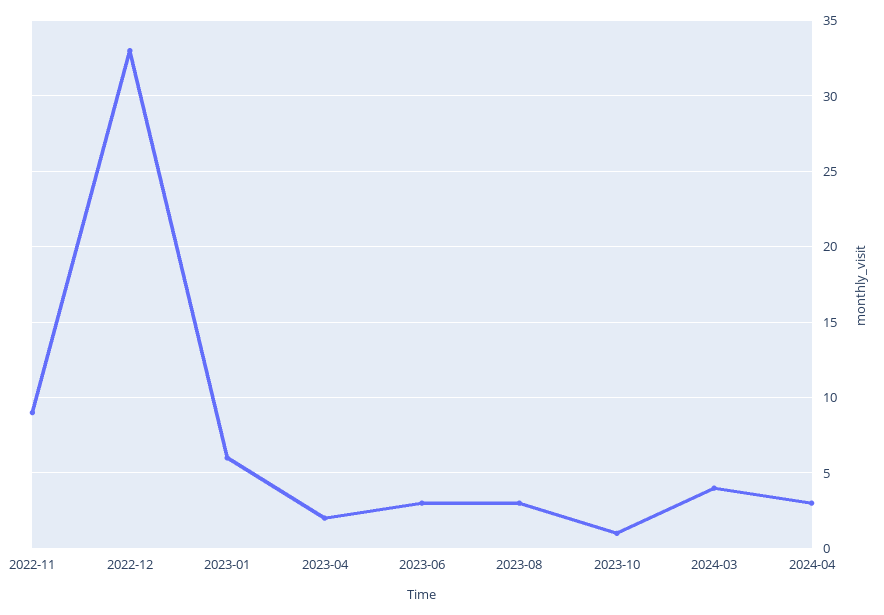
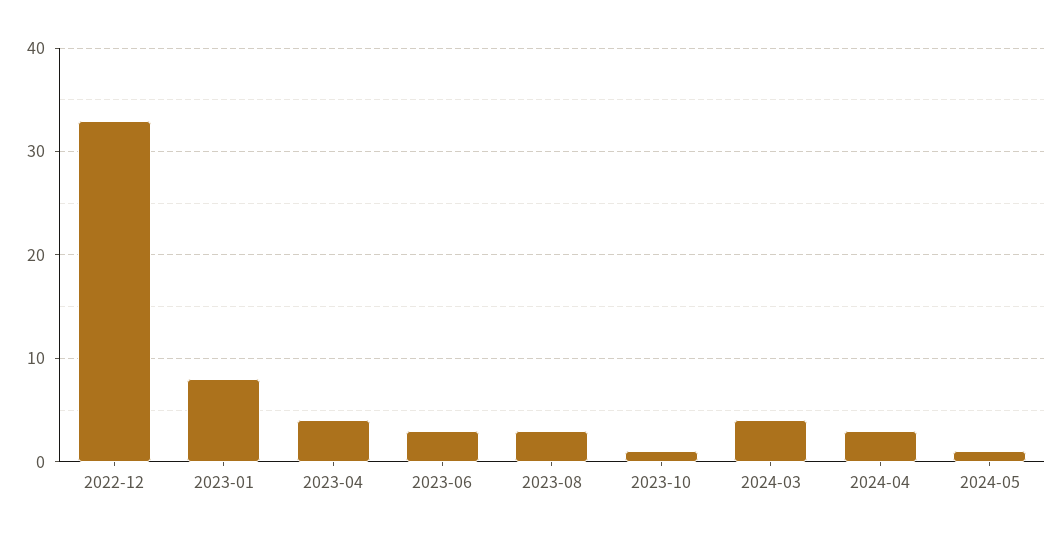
2022-11: 9 -> none
2023-01: 6 -> 8
2023-04: 2 -> 4
2024-05: none -> 1

